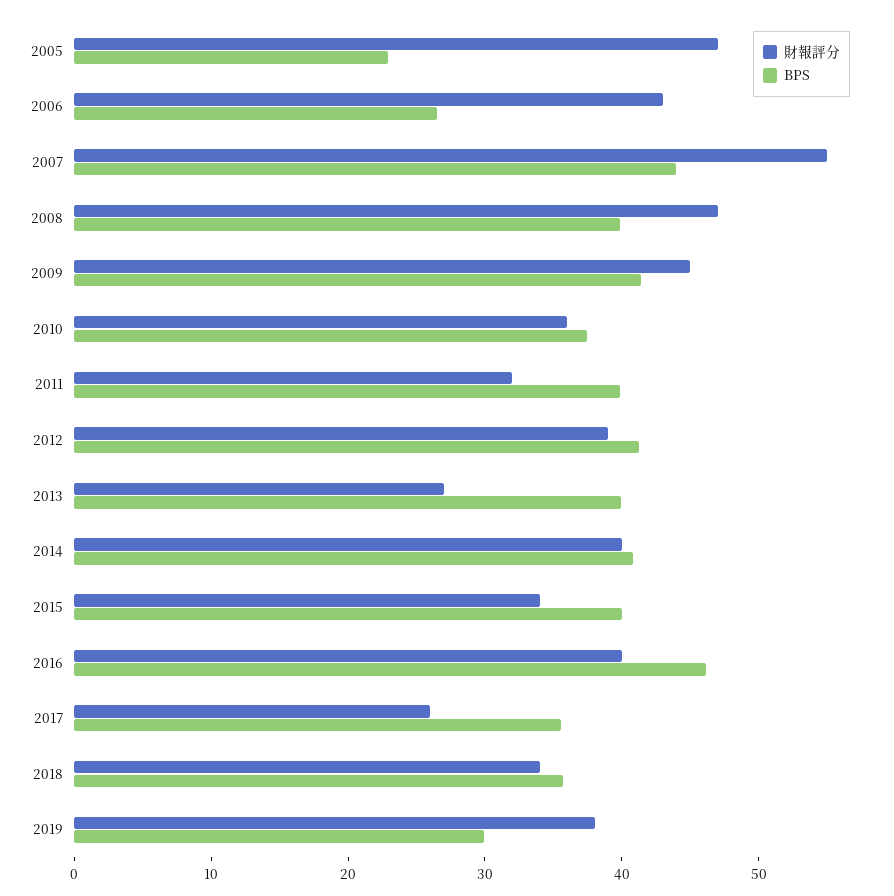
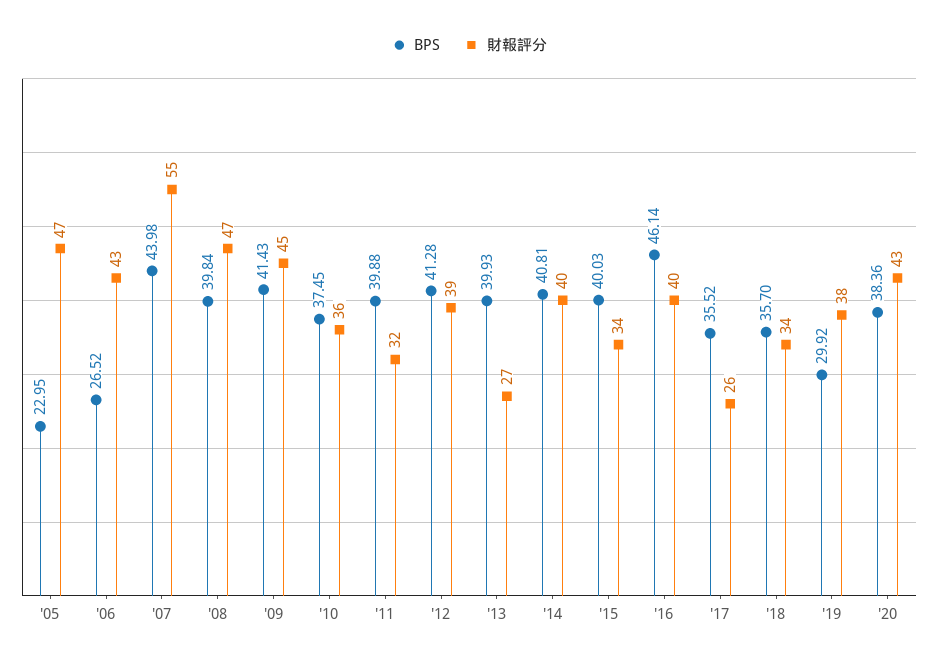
BPS, '20: none -> 38.36
財報評分, '20: none -> 43

